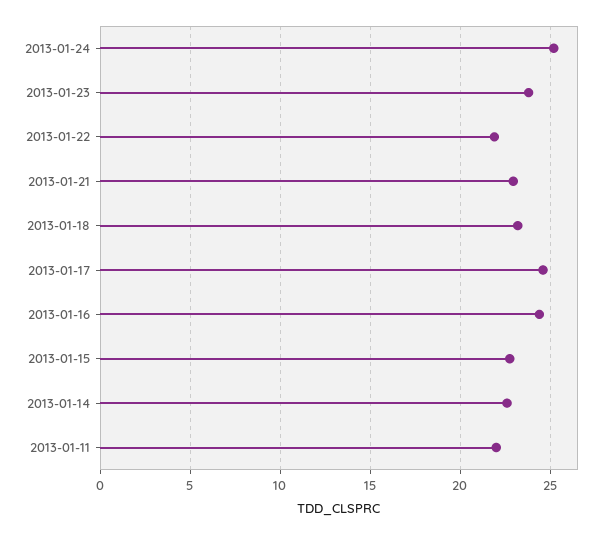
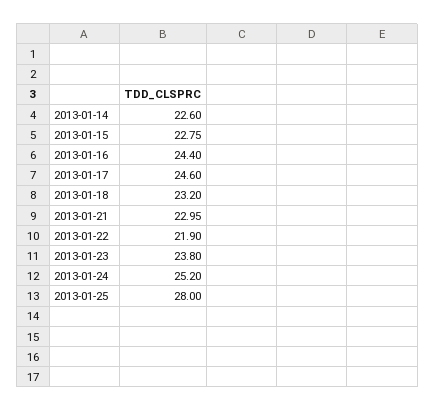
2013-01-11: 22 -> none
2013-01-25: none -> 28

